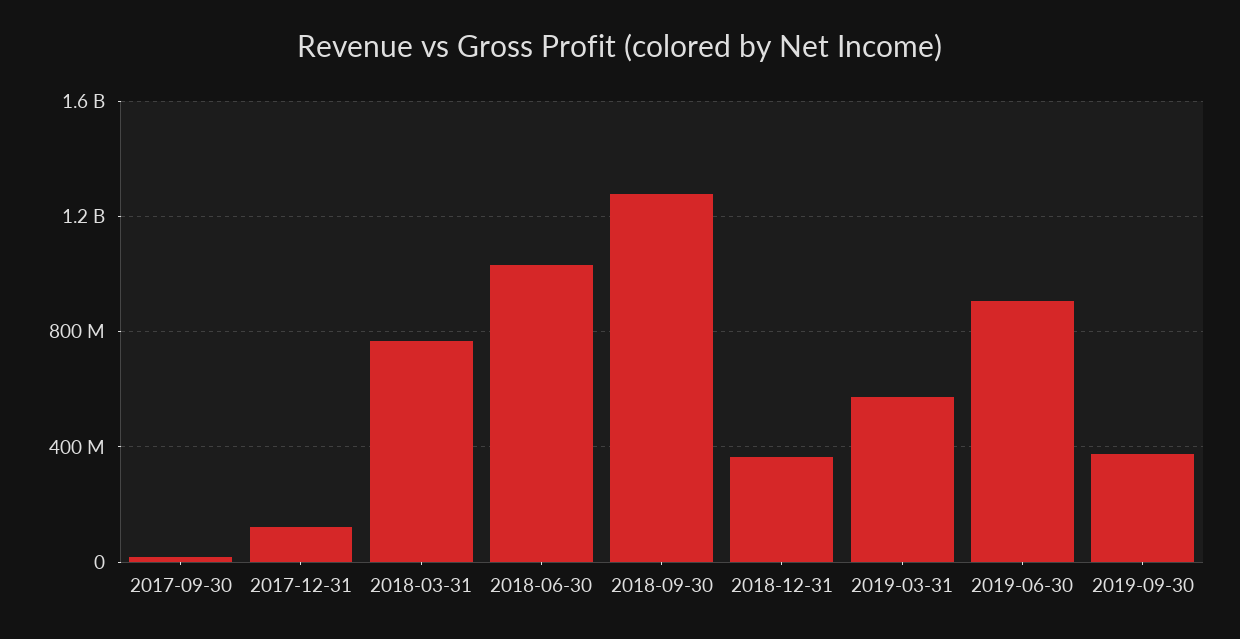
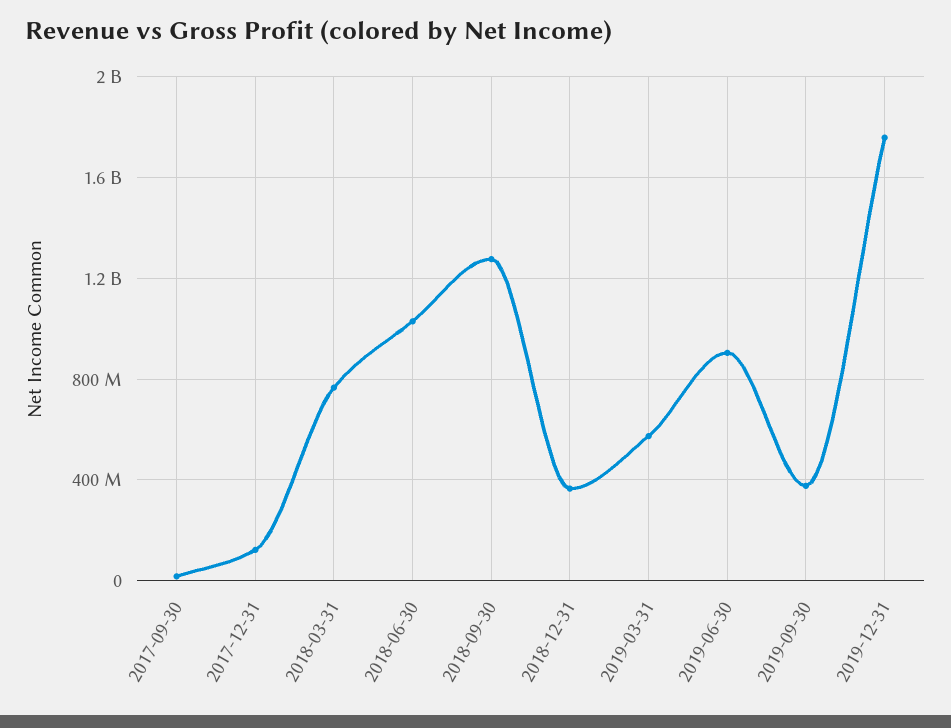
2019-12-31: none -> 1750000000

